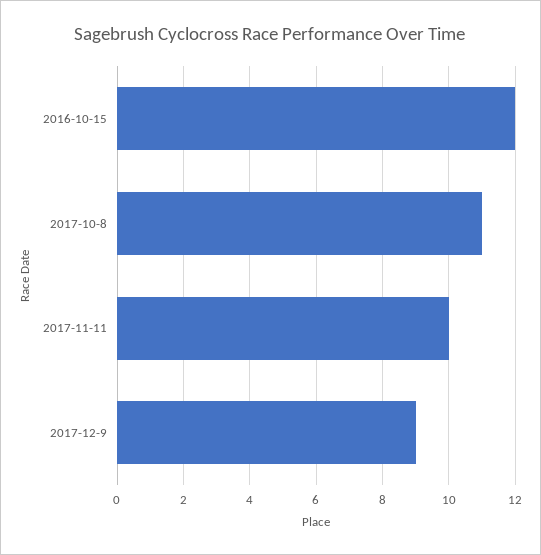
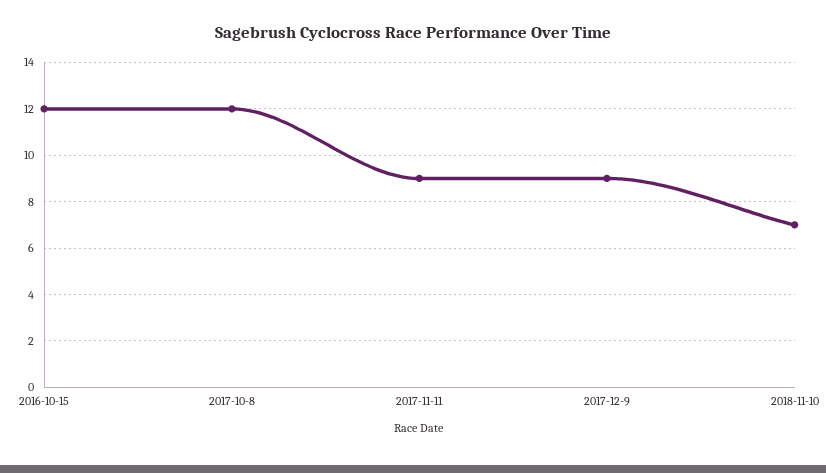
2017-10-8: 11 -> 12
2017-11-11: 10 -> 9
2018-11-10: none -> 7

